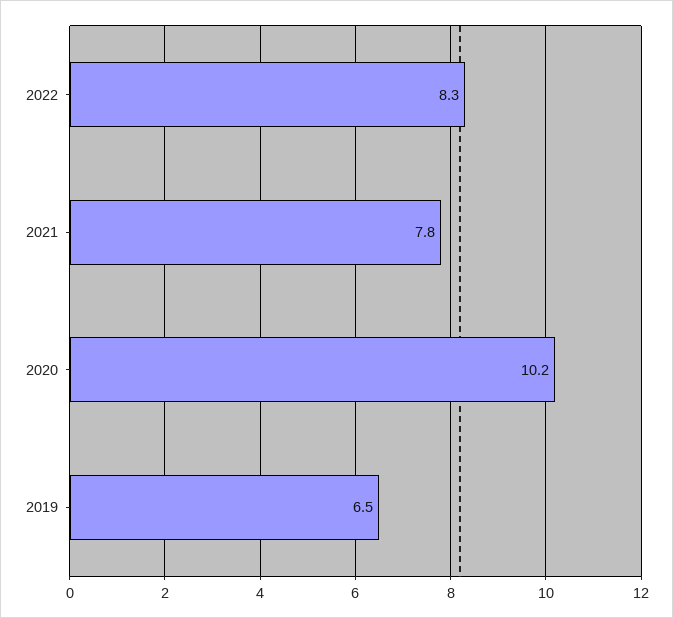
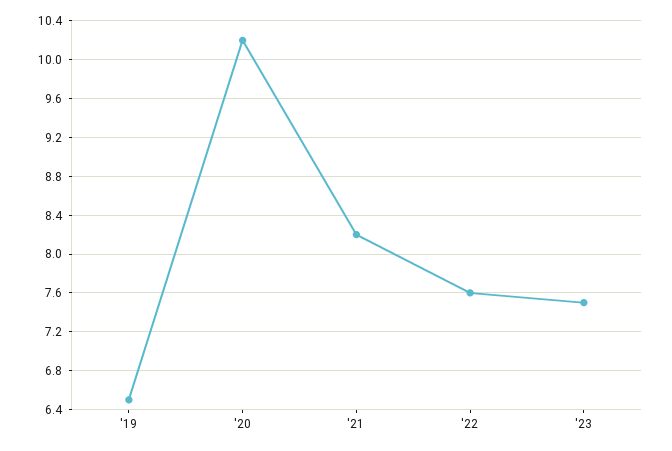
2022: 8.3 -> 7.6
2021: 7.8 -> 8.2
'23: none -> 7.5

